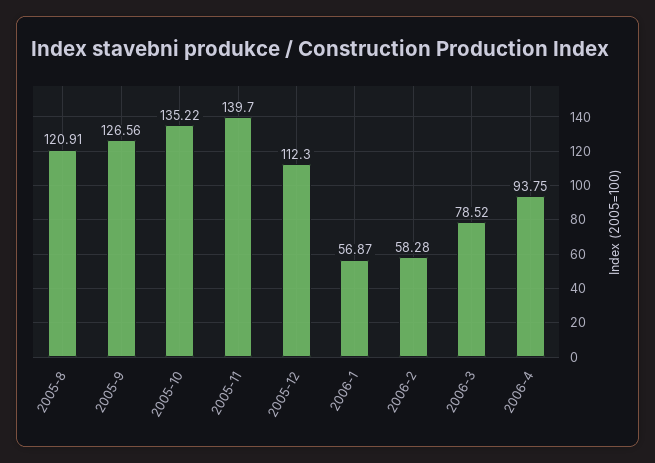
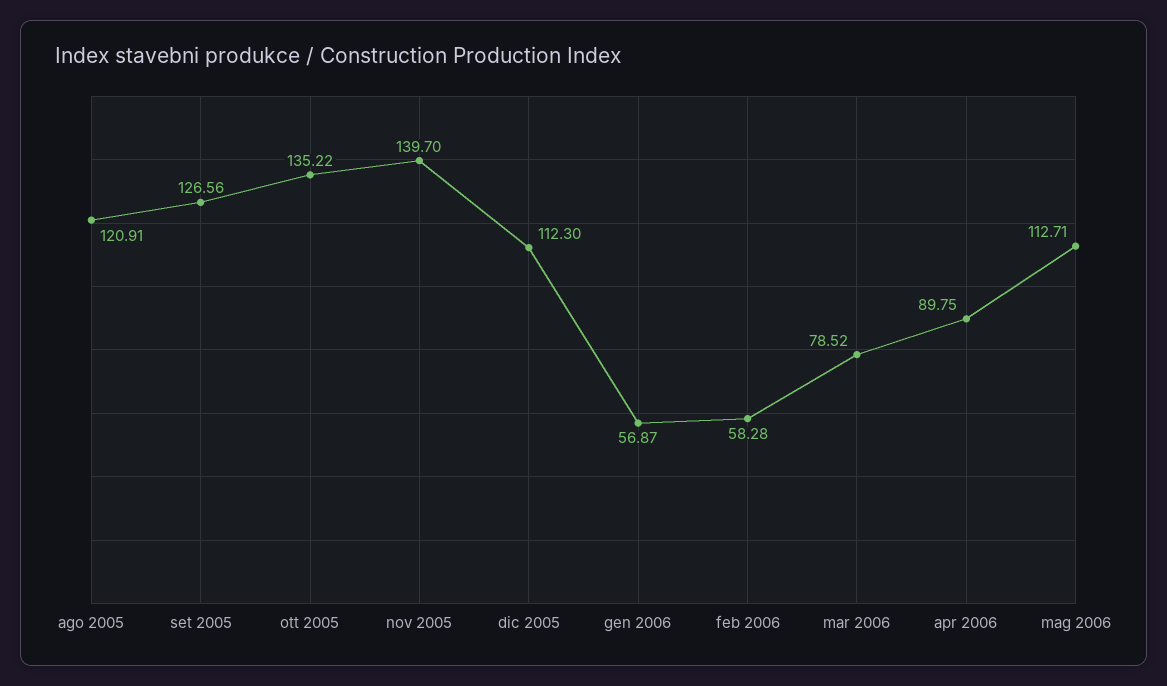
2006-4: 93.75 -> 89.75
mag 2006: none -> 112.71

